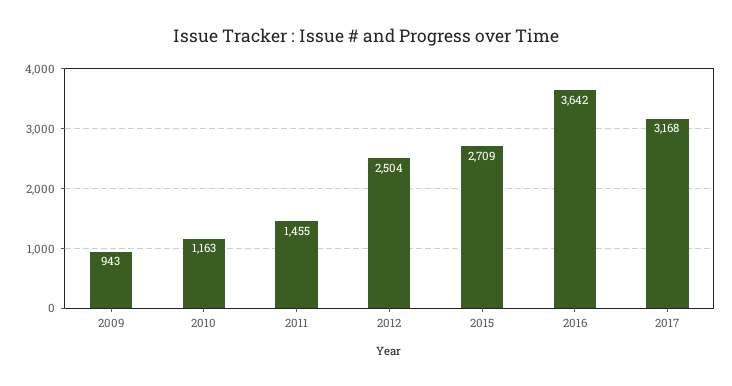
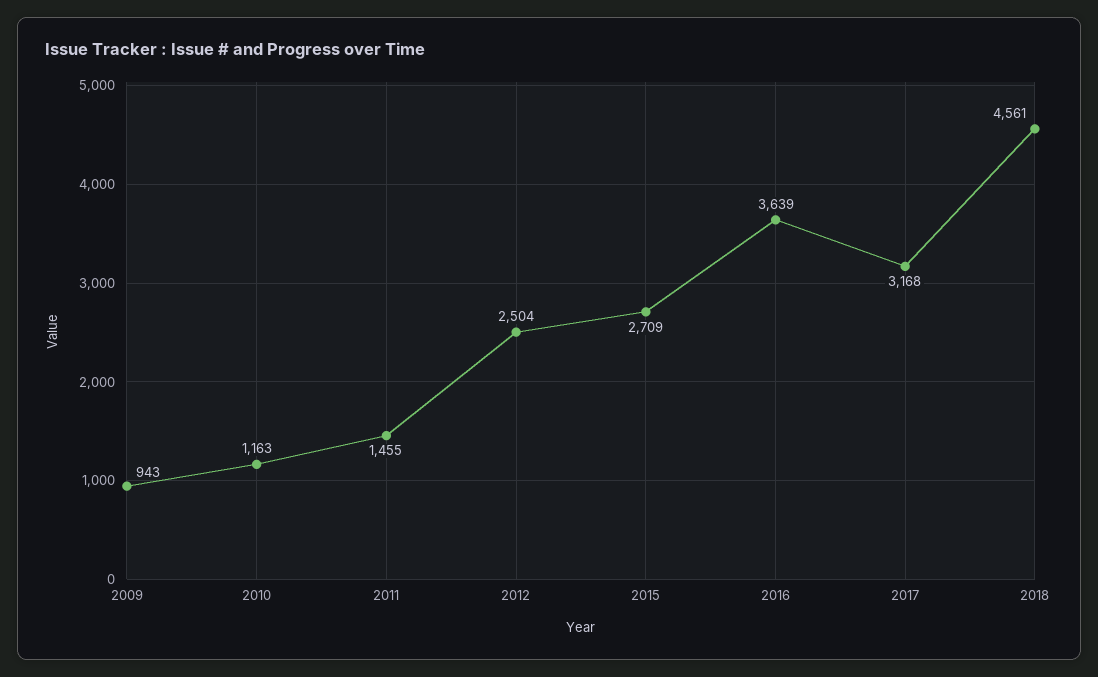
2016: 3642 -> 3639
2018: none -> 4561

